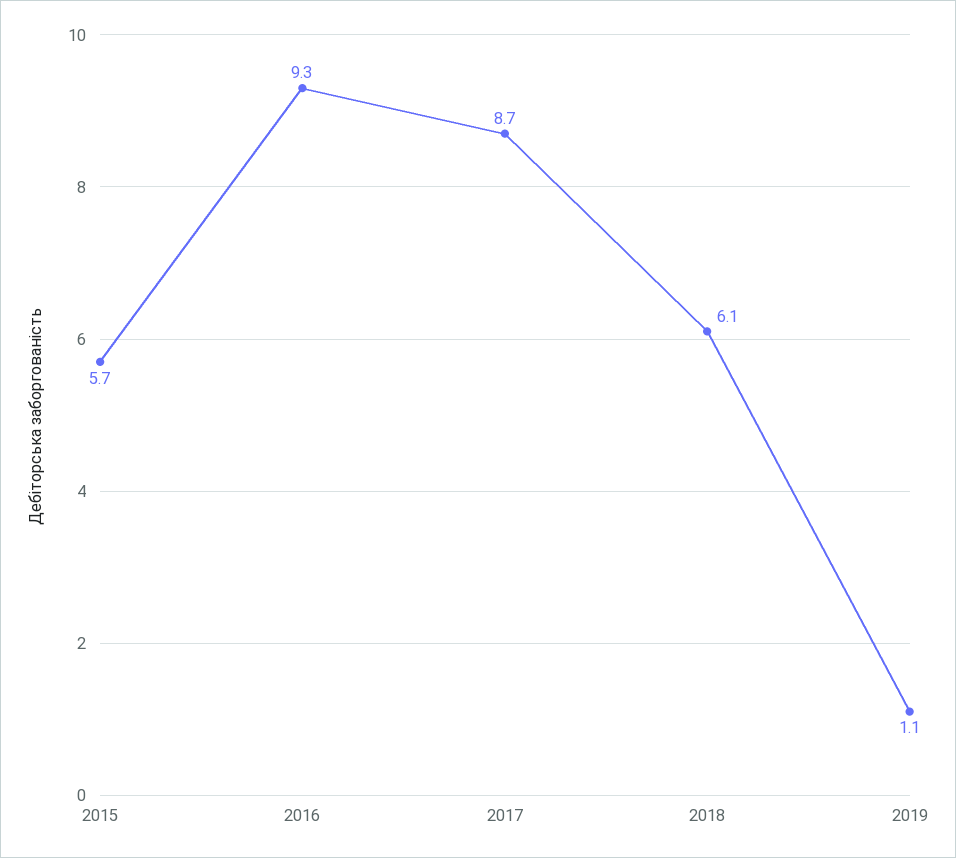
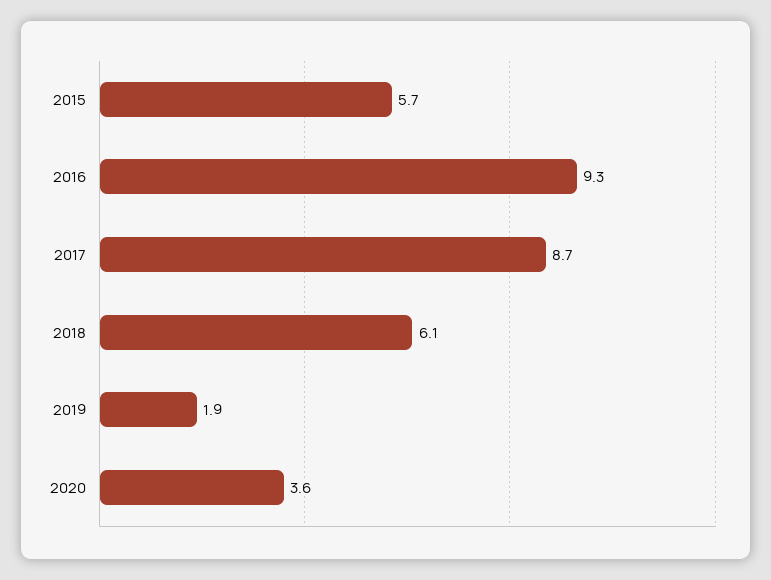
2019: 1.1 -> 1.9
2020: none -> 3.6

